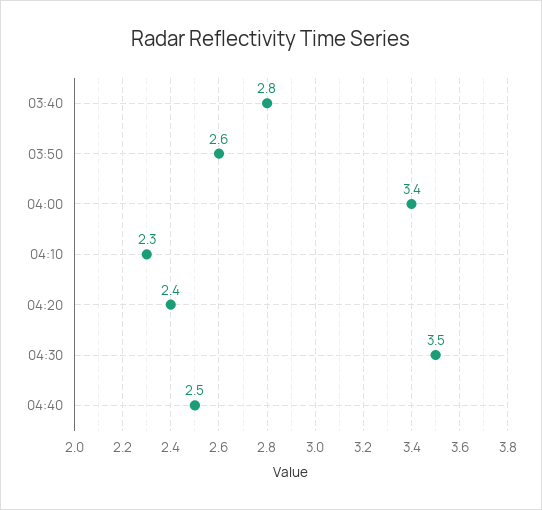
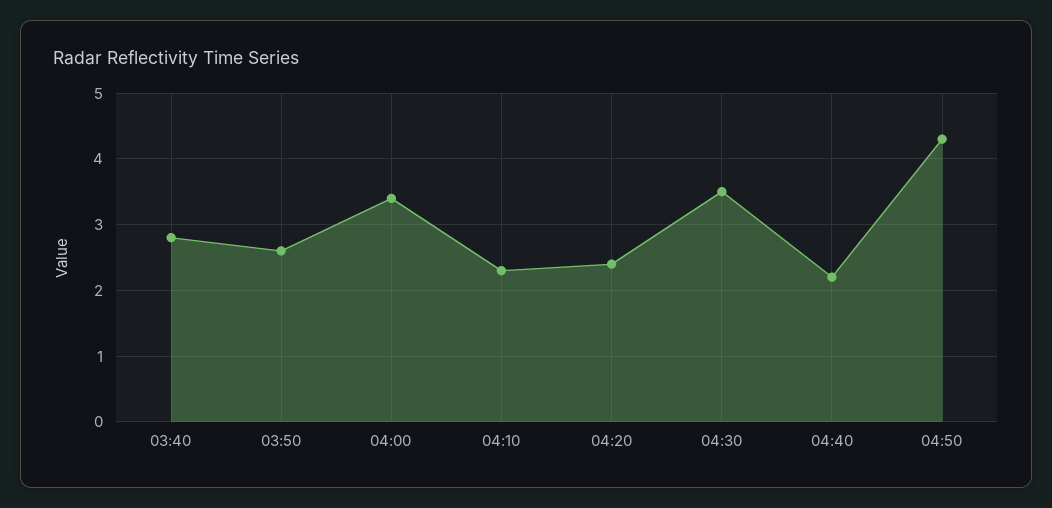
04:40: 2.5 -> 2.2
04:50: none -> 4.3

